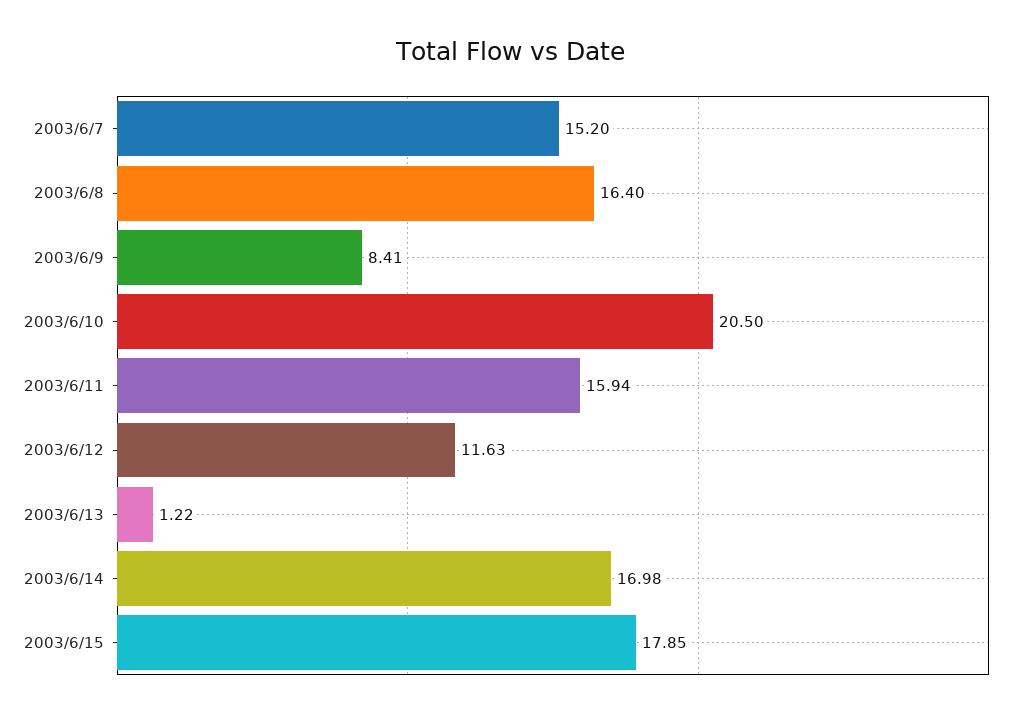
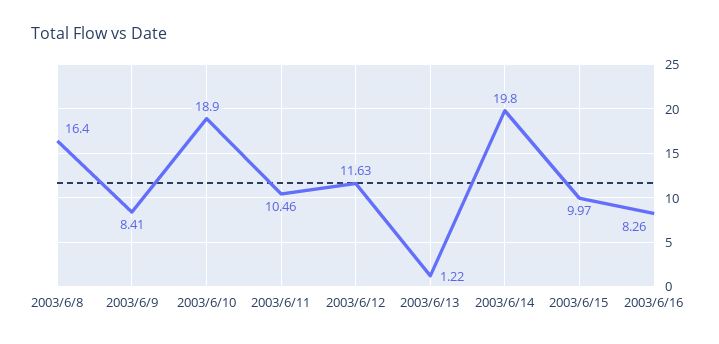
2003/6/7: 15.2 -> none
2003/6/10: 20.5 -> 18.9
2003/6/11: 15.94 -> 10.46
2003/6/14: 16.98 -> 19.8
2003/6/15: 17.85 -> 9.97
2003/6/16: none -> 8.26

